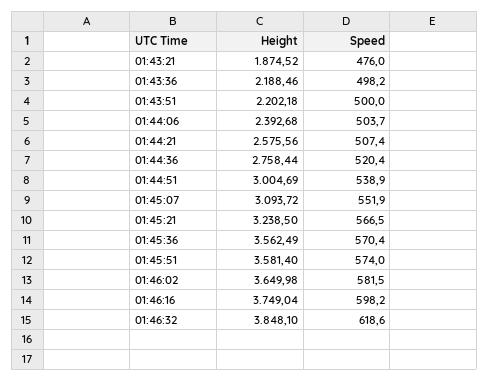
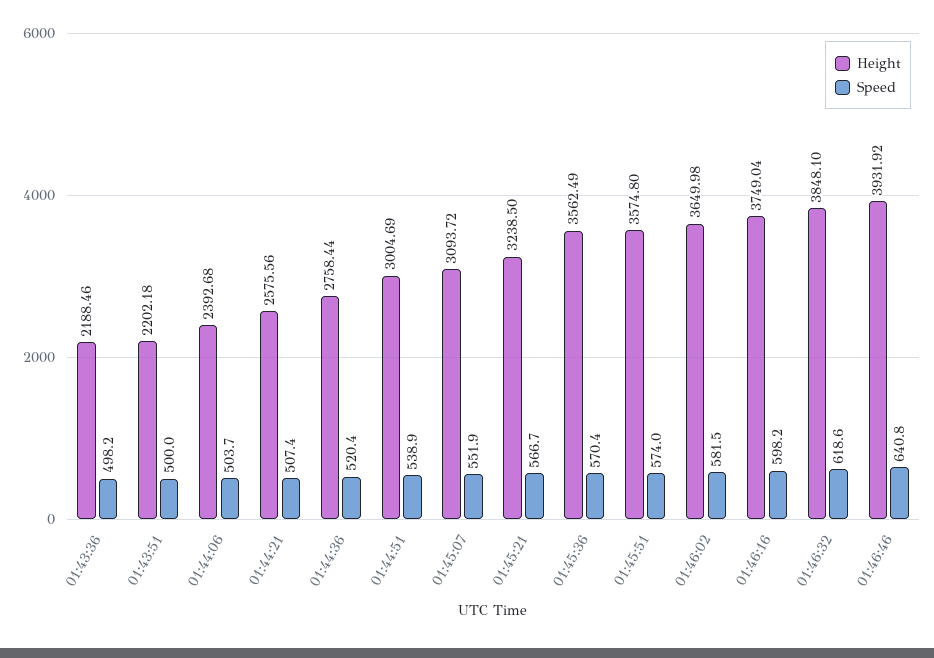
Height, 01:43:21: 1874.52 -> none
Speed, 01:43:21: 476 -> none
Speed, 01:45:21: 566.5 -> 566.7
Height, 01:45:51: 3581.4 -> 3574.8
Height, 01:46:46: none -> 3931.92
Speed, 01:46:46: none -> 640.8

